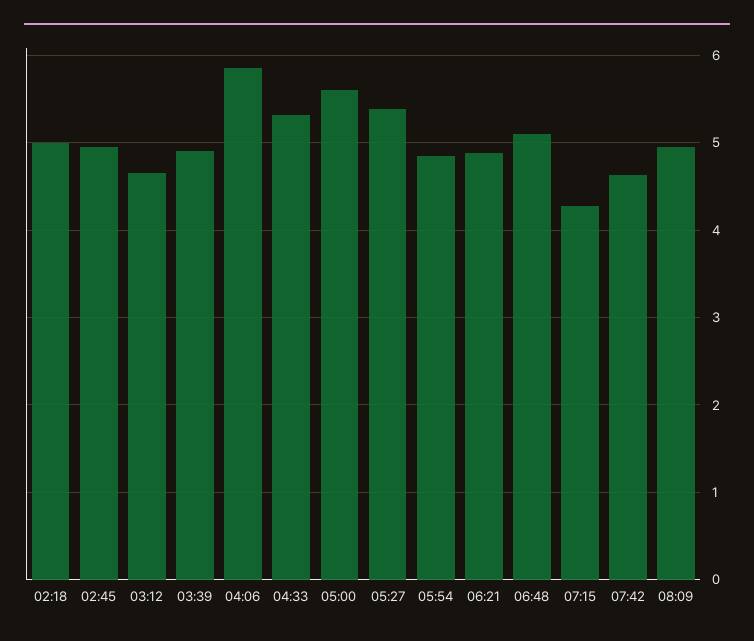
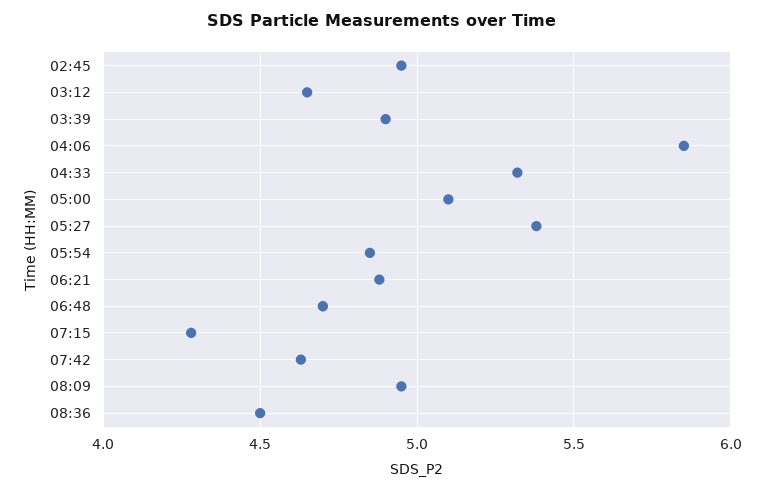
02:18: 5 -> none
05:00: 5.6 -> 5.1
06:48: 5.1 -> 4.7
08:36: none -> 4.5

